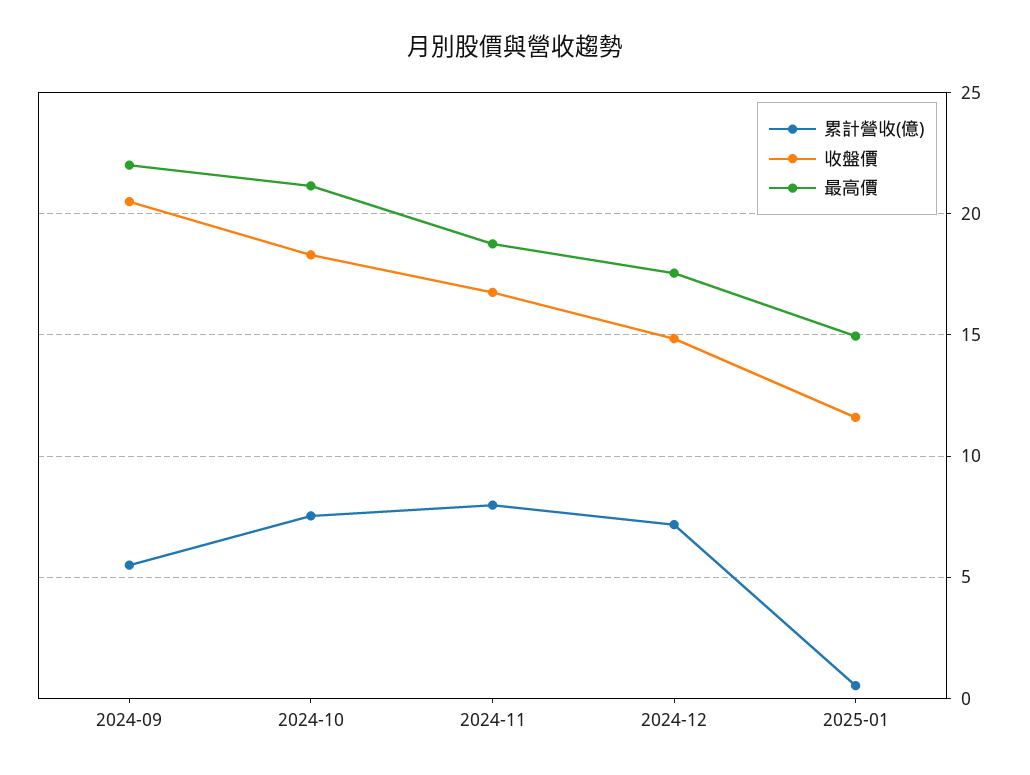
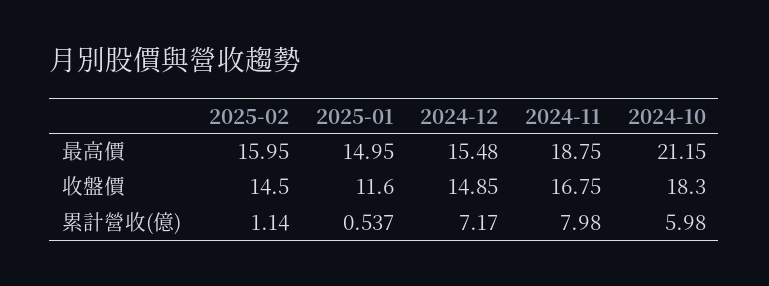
累計營收(億), 2024-09: 5.5 -> none
收盤價, 2024-09: 20.5 -> none
最高價, 2024-09: 22 -> none
累計營收(億), 2024-10: 7.5 -> 5.98
最高價, 2024-12: 17.5 -> 15.48
最高價, 2025-02: none -> 15.95
收盤價, 2025-02: none -> 14.5
累計營收(億), 2025-02: none -> 1.14

